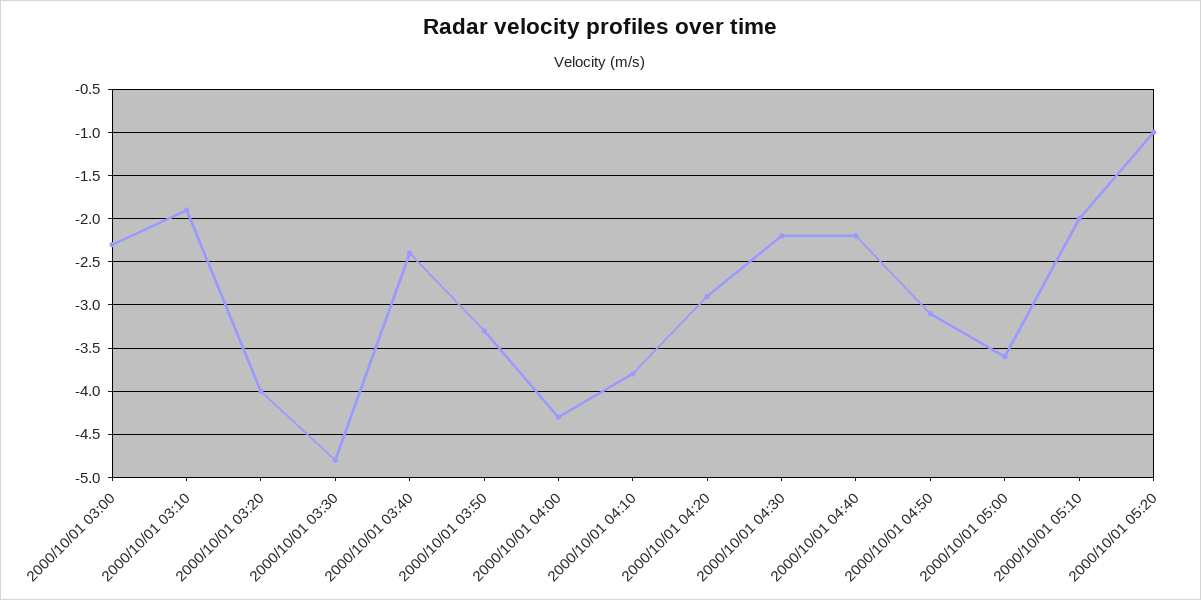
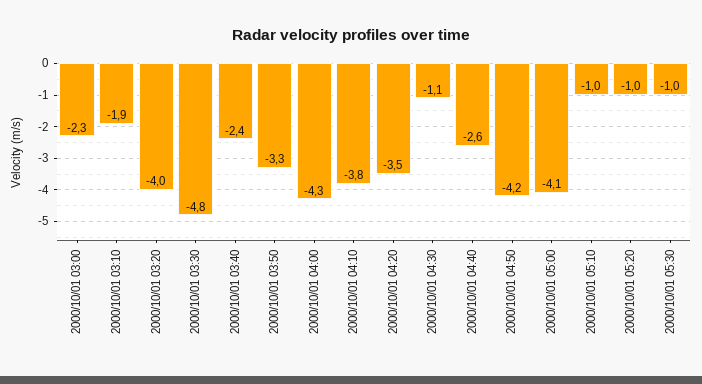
2000/10/01 04:20: -2.9 -> -3.5
2000/10/01 04:30: -2.2 -> -1.1
2000/10/01 04:40: -2.2 -> -2.6
2000/10/01 04:50: -3.1 -> -4.2
2000/10/01 05:00: -3.6 -> -4.1
2000/10/01 05:10: -2 -> -1
2000/10/01 05:30: none -> -1

